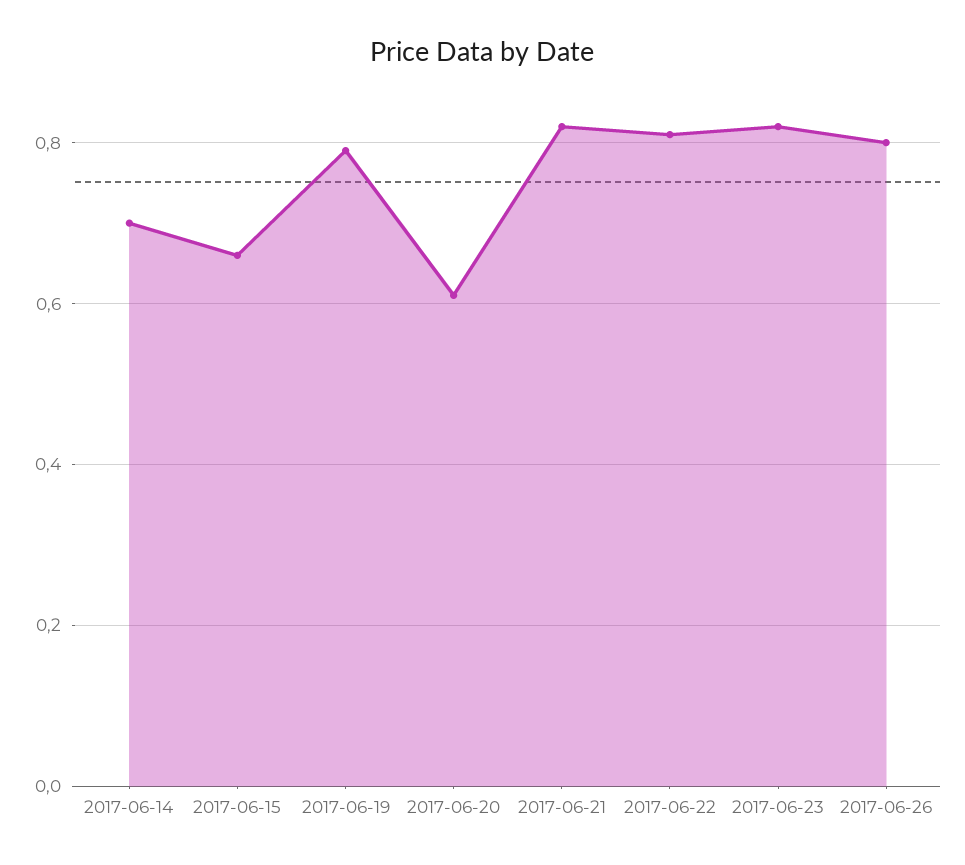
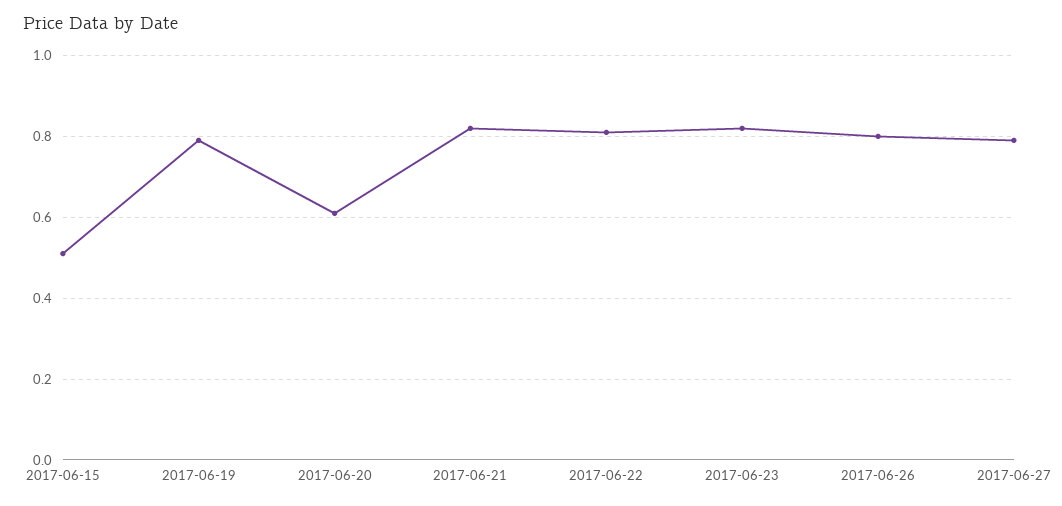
2017-06-14: 0.7 -> none
2017-06-15: 0.65 -> 0.5
2017-06-27: none -> 0.8

